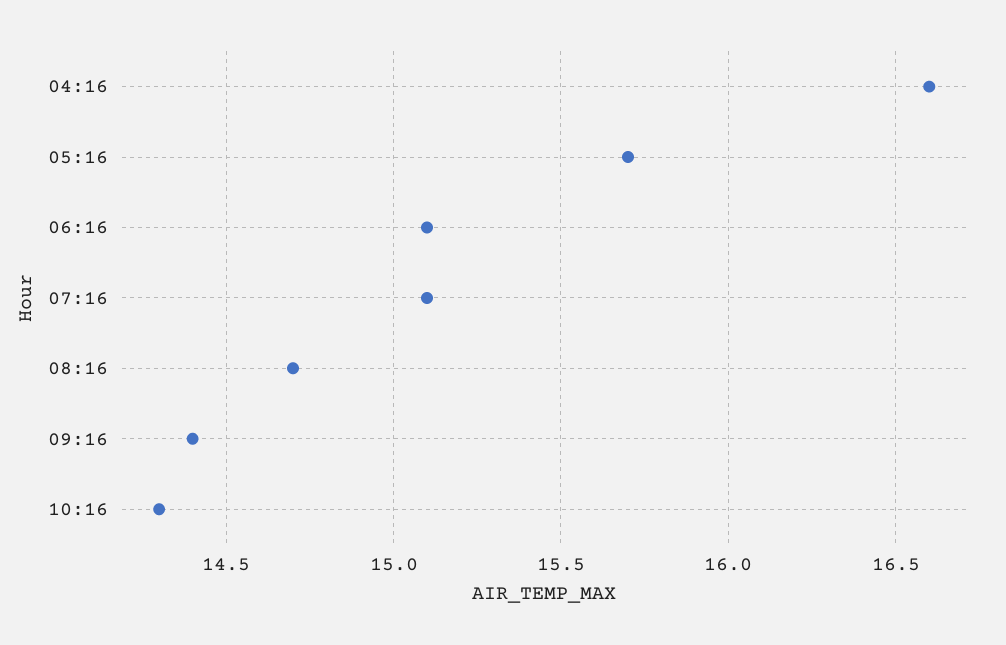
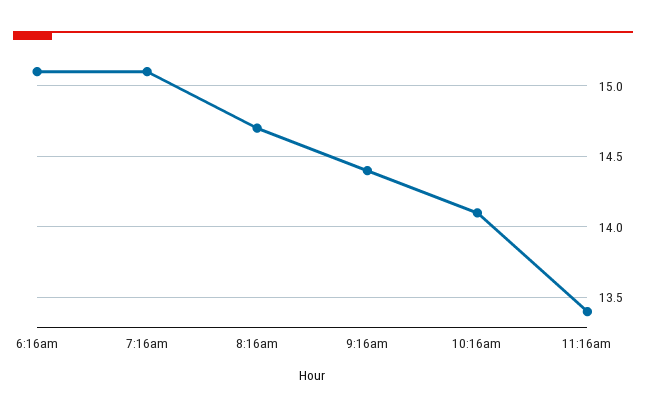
04:16: 16.6 -> none
05:16: 15.7 -> none
10:16: 14.3 -> 14.1
11:16am: none -> 13.4

